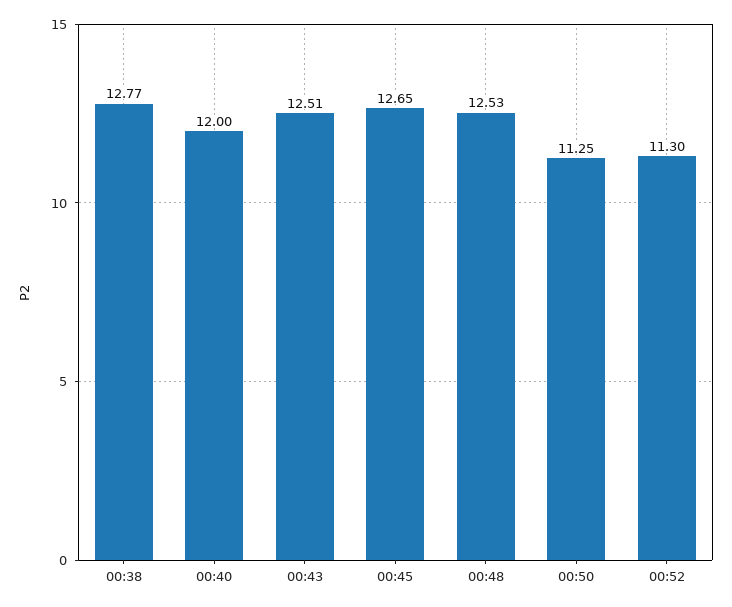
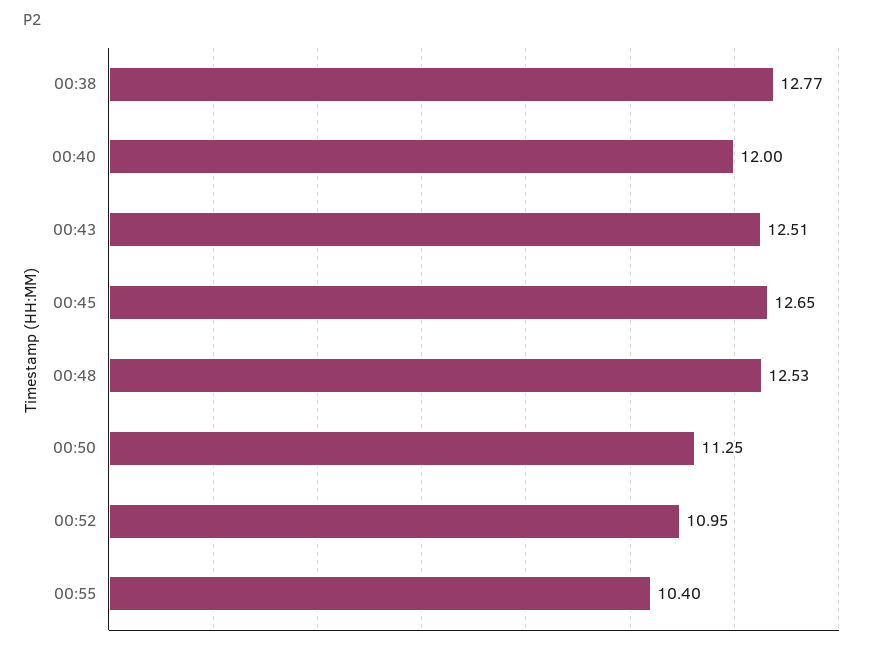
00:52: 11.3 -> 10.95
00:55: none -> 10.4

